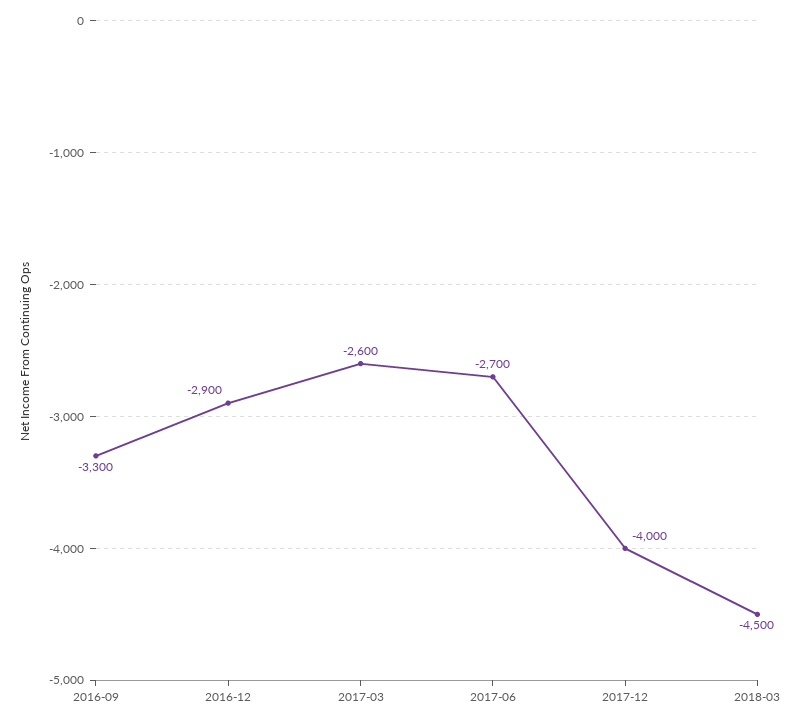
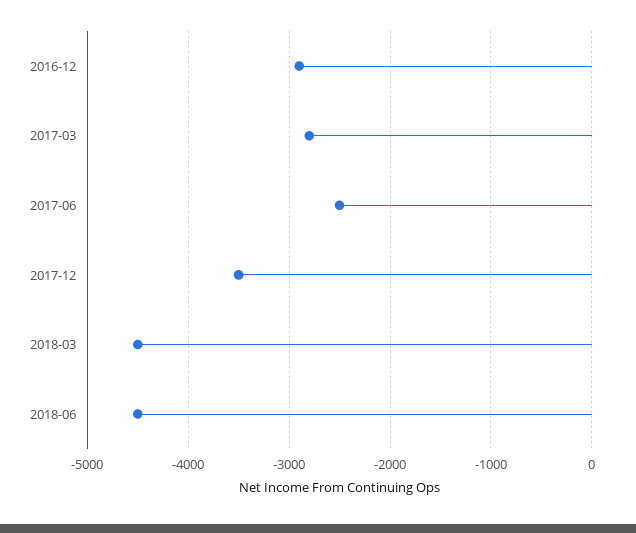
2016-09: -3300 -> none
2017-03: -2600 -> -2800
2017-06: -2700 -> -2500
2017-12: -4000 -> -3500
2018-06: none -> -4500

